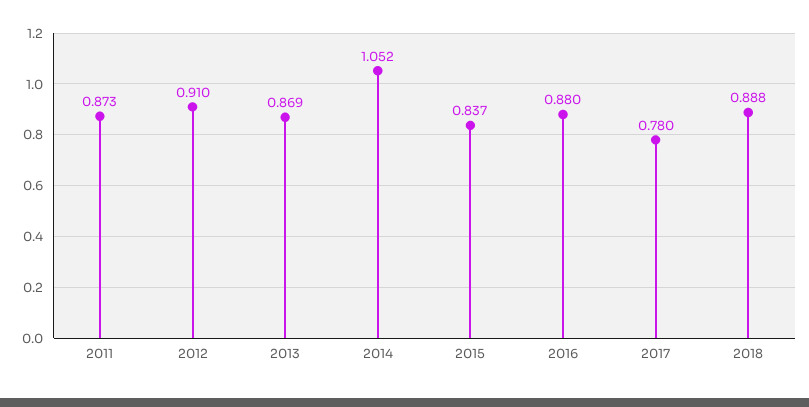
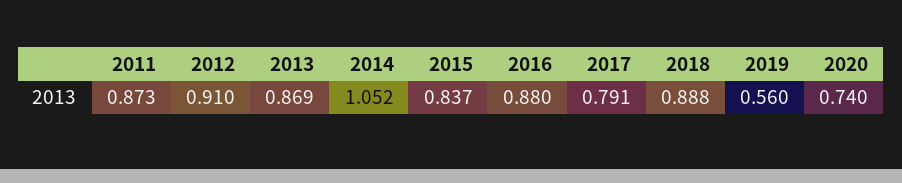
2017: 0.78 -> 0.791
2019: none -> 0.56
2020: none -> 0.74

